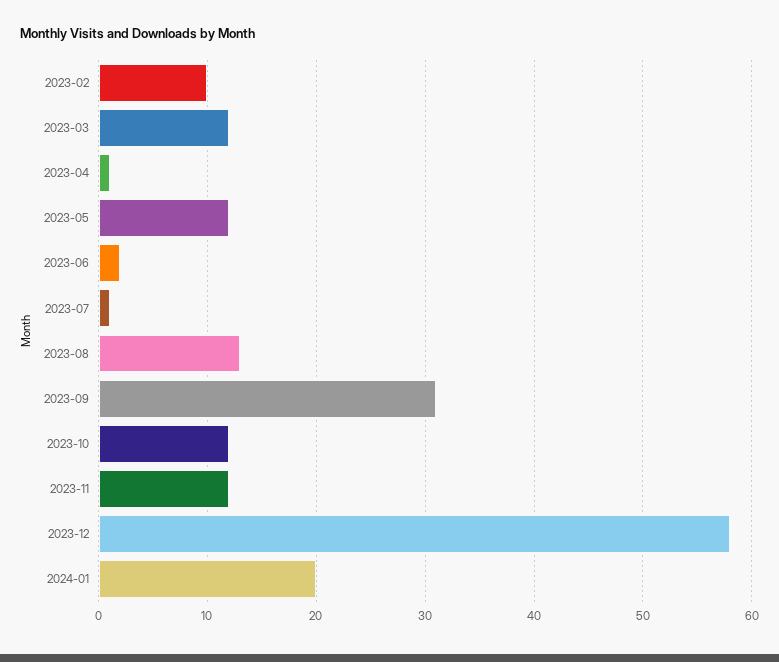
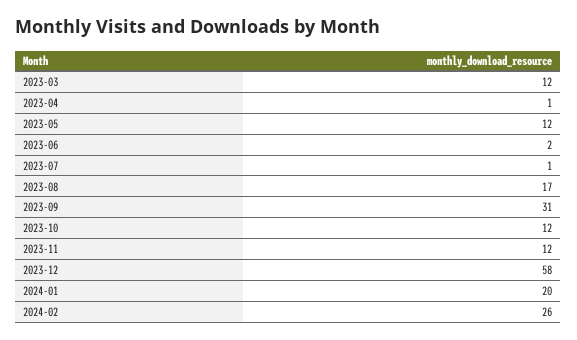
2023-02: 10 -> none
2023-08: 13 -> 17
2024-02: none -> 26

